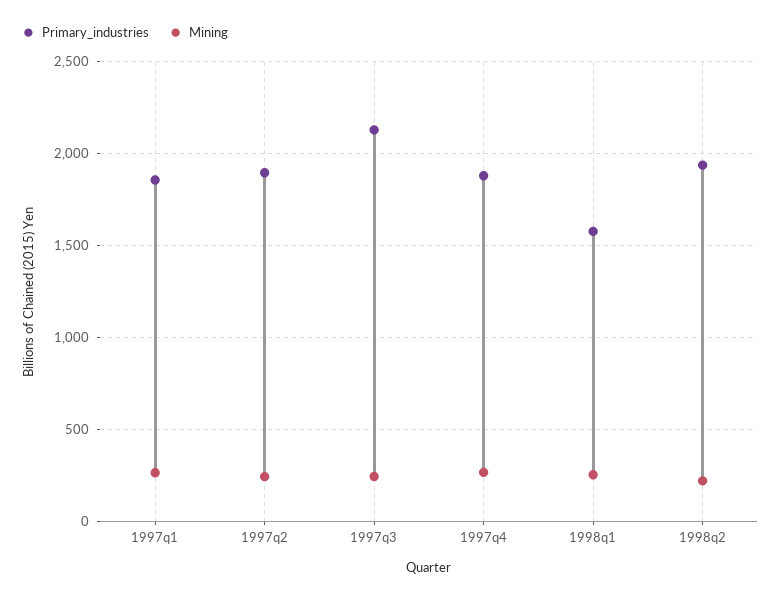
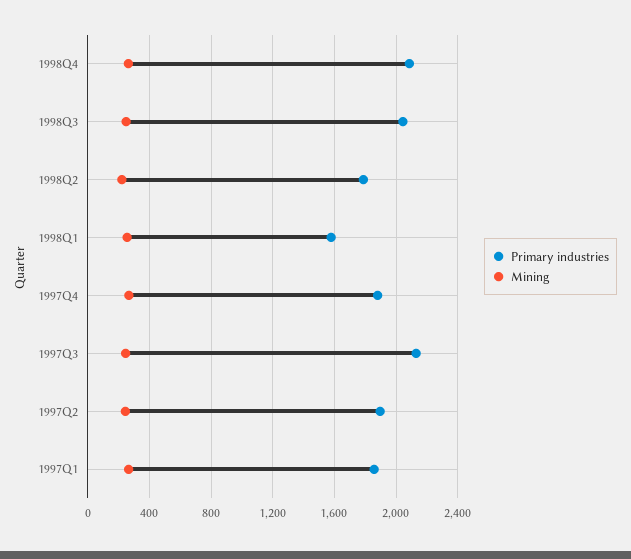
Primary_industries, 1998q2: 1950 -> 1800
Primary_industries, 1998Q4: none -> 2100
Mining, 1998Q4: none -> 250
Primary_industries, 1998Q3: none -> 2050
Mining, 1998Q3: none -> 250

